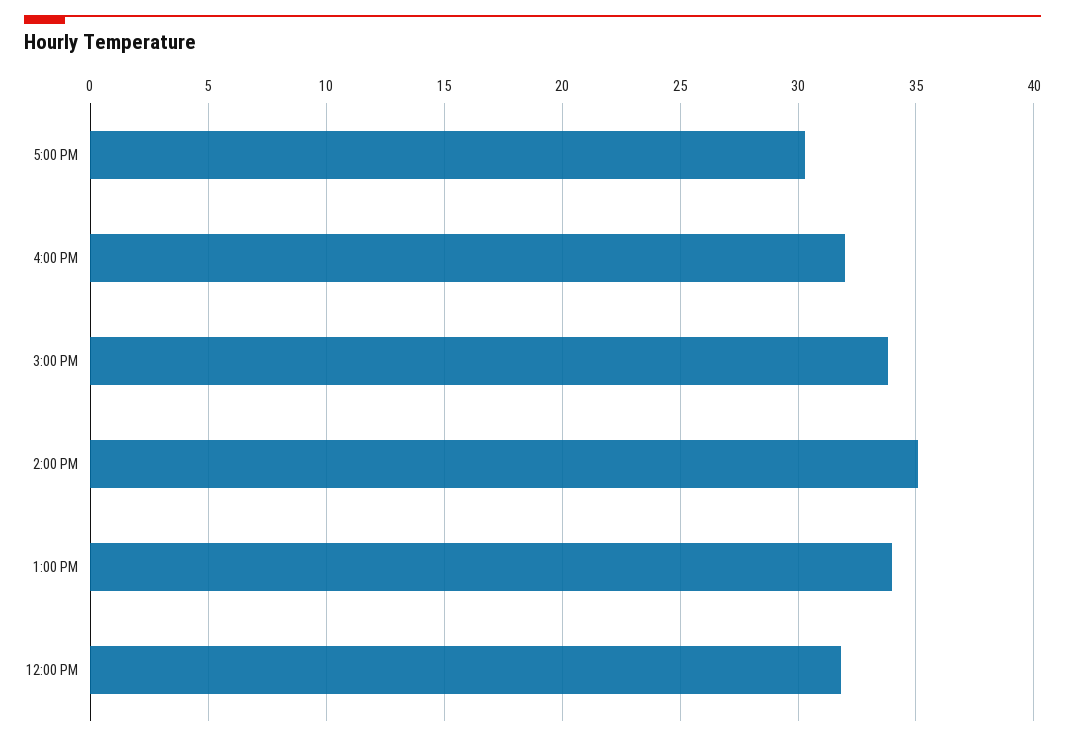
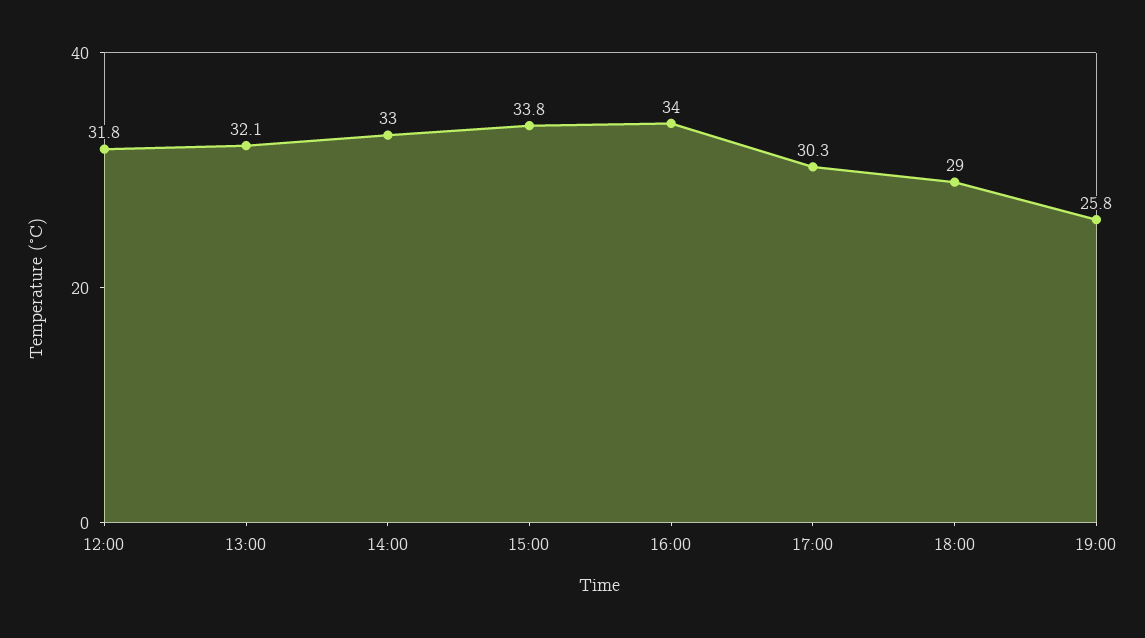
4:00 PM: 32 -> 34
2:00 PM: 35 -> 33
1:00 PM: 34 -> 32.1
18:00: none -> 29
19:00: none -> 25.8

